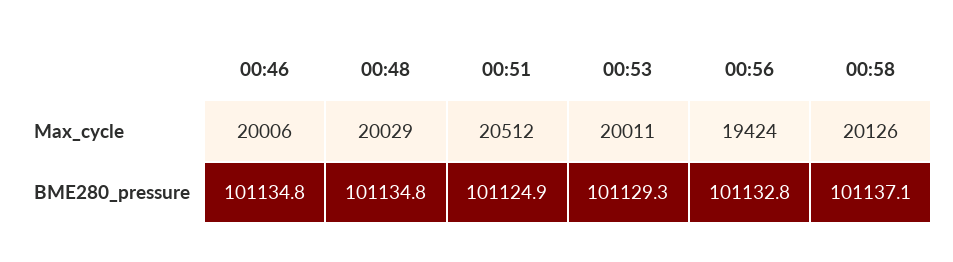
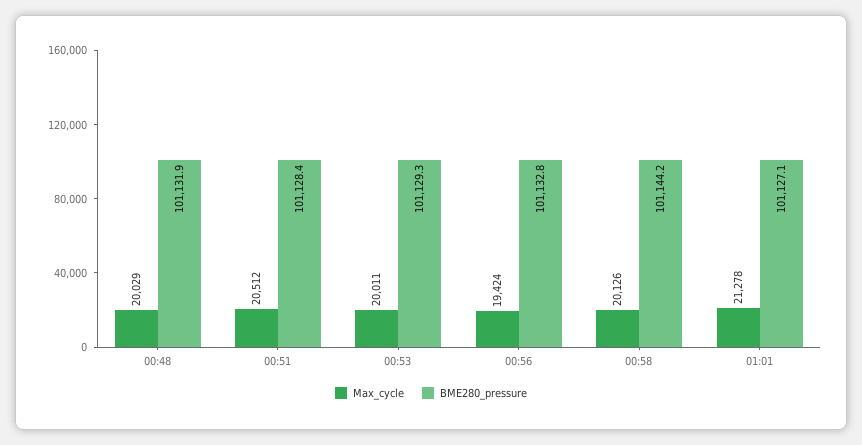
Max_cycle, 00:46: 20006 -> none
BME280_pressure, 00:46: 101134.8 -> none
BME280_pressure, 00:48: 101134.8 -> 101131.9
BME280_pressure, 00:51: 101124.9 -> 101128.4
BME280_pressure, 00:58: 101137.1 -> 101144.2
Max_cycle, 01:01: none -> 21278
BME280_pressure, 01:01: none -> 101127.1

